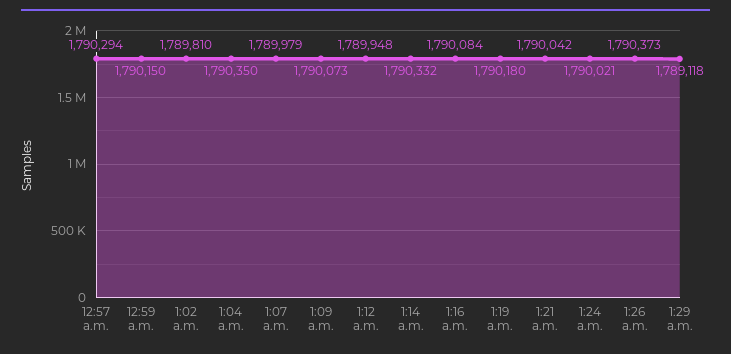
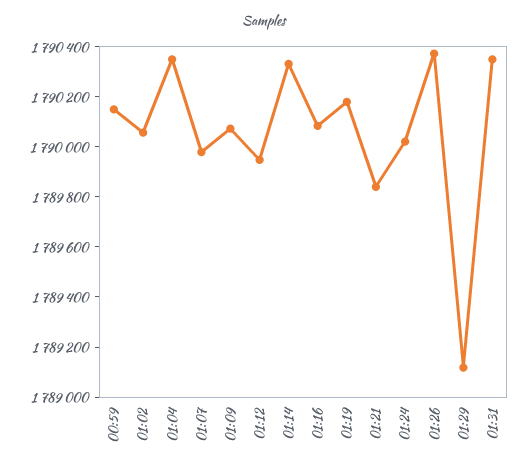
12:57 a.m.: 1790294 -> none
1:02 a.m.: 1789810 -> 1790050
1:21 a.m.: 1790042 -> 1789850
01:31: none -> 1790350

